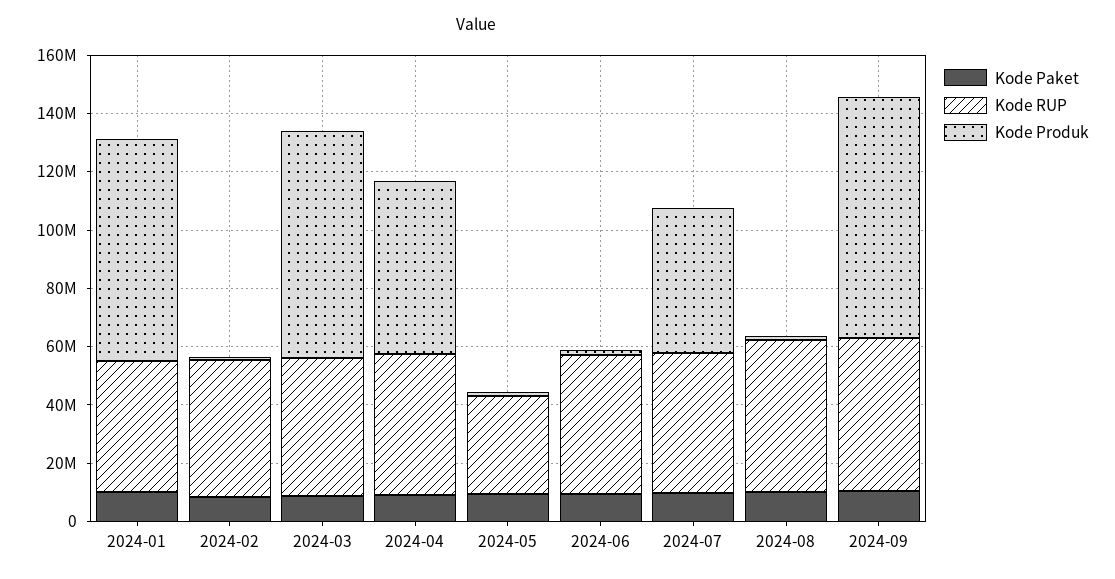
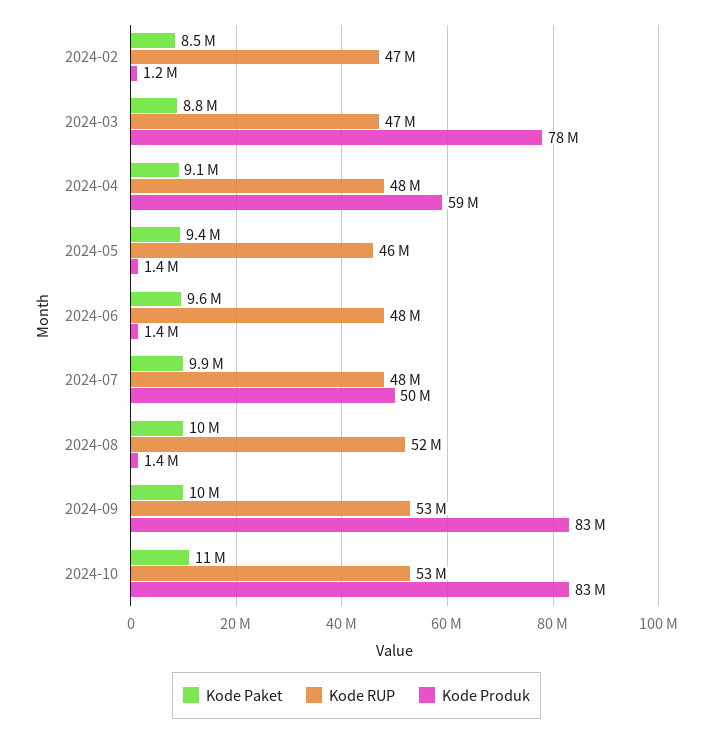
Kode Paket, 2024-01: 10000000 -> none
Kode RUP, 2024-01: 45000000 -> none
Kode Produk, 2024-01: 75000000 -> none
Kode RUP, 2024-05: 35000000 -> 46000000
Kode Paket, 2024-10: none -> 11000000
Kode RUP, 2024-10: none -> 53000000
Kode Produk, 2024-10: none -> 83000000

